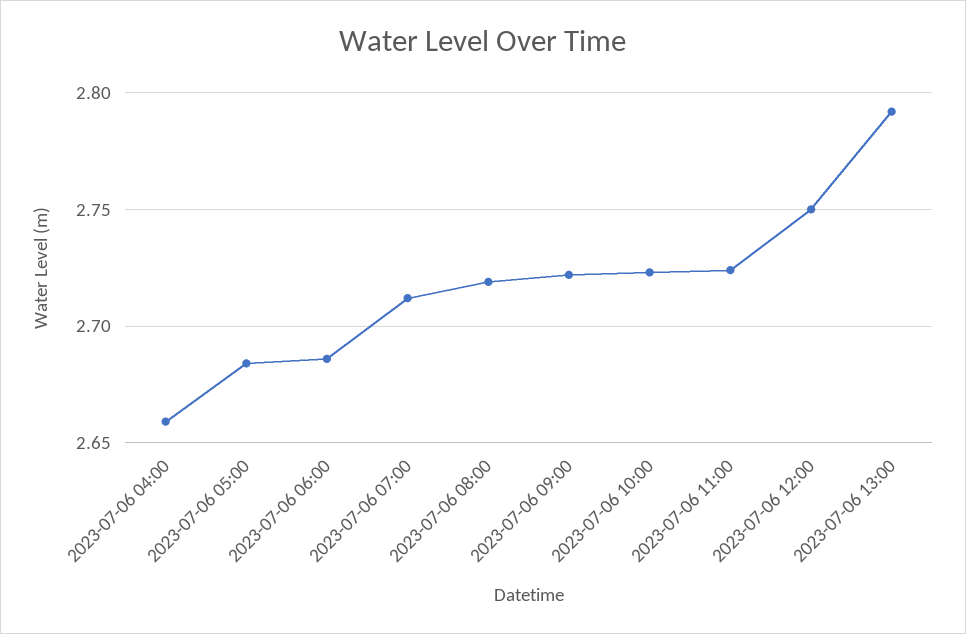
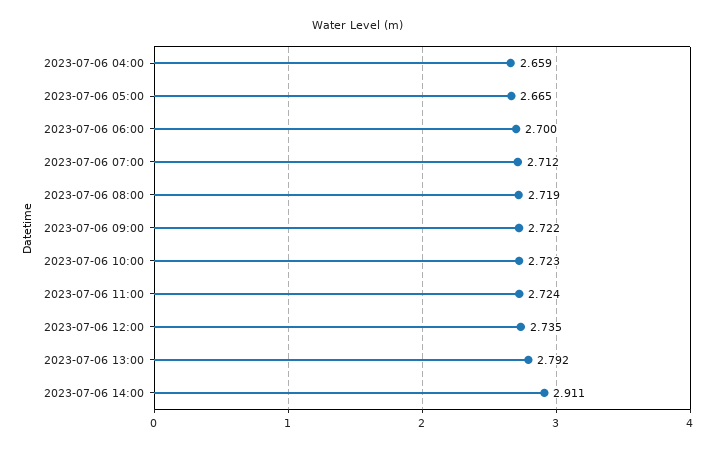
2023-07-06 05:00: 2.685 -> 2.665
2023-07-06 06:00: 2.685 -> 2.7
2023-07-06 12:00: 2.75 -> 2.735
2023-07-06 14:00: none -> 2.911

